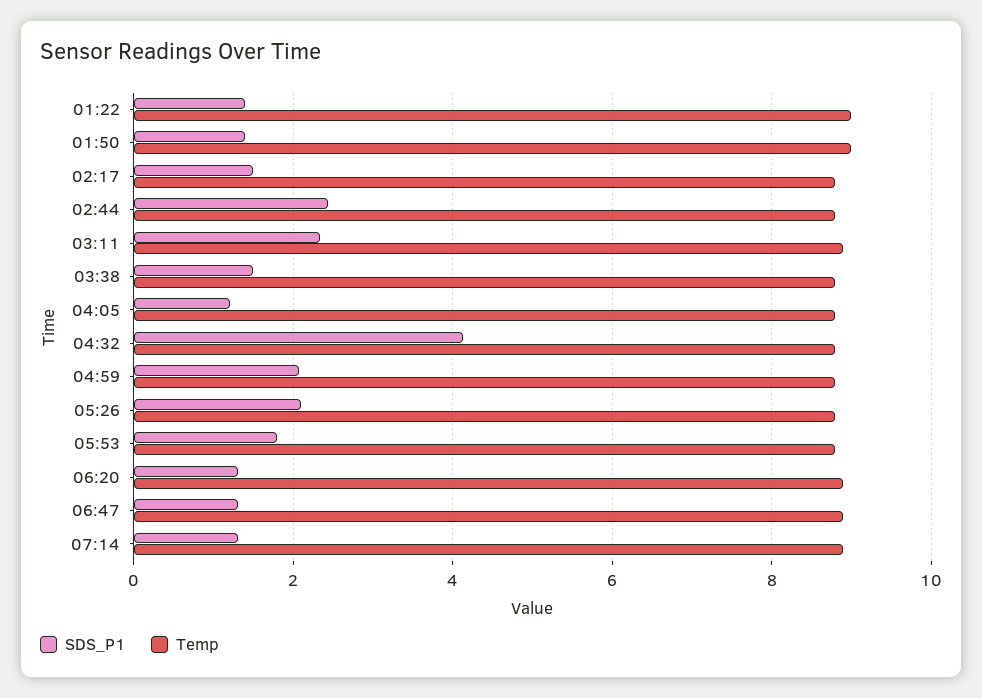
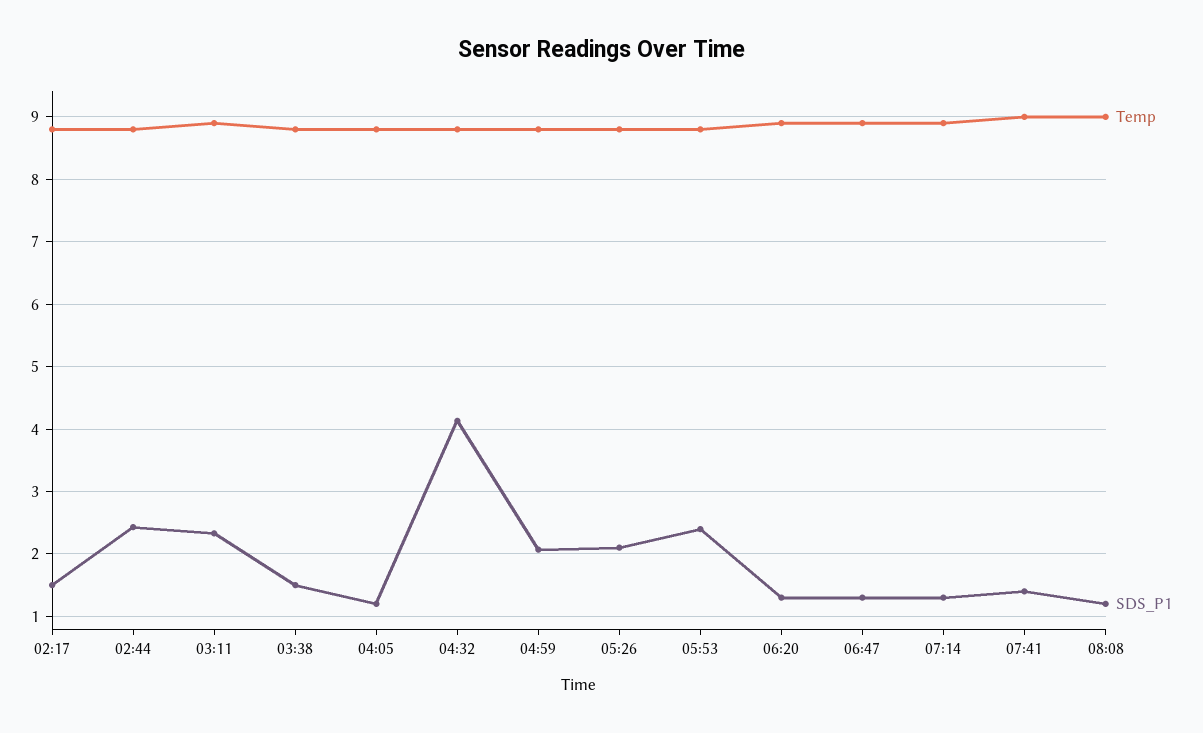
SDS_P1, 01:22: 1.4 -> none
Temp, 01:22: 9 -> none
SDS_P1, 01:50: 1.4 -> none
Temp, 01:50: 9 -> none
SDS_P1, 05:53: 1.8 -> 2.4
Temp, 07:41: none -> 9
SDS_P1, 07:41: none -> 1.4
Temp, 08:08: none -> 9
SDS_P1, 08:08: none -> 1.2

